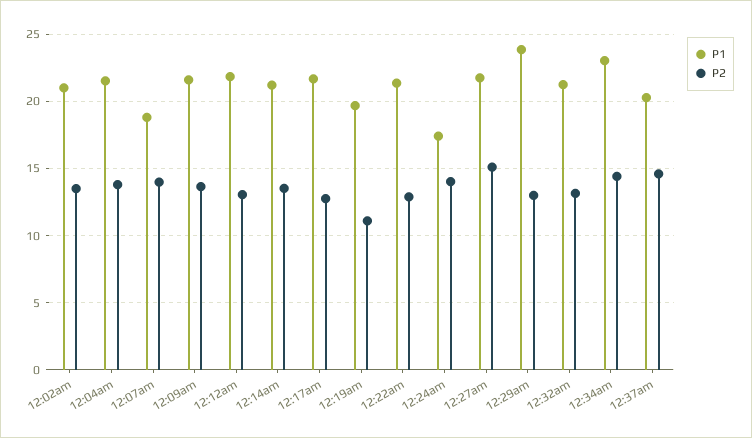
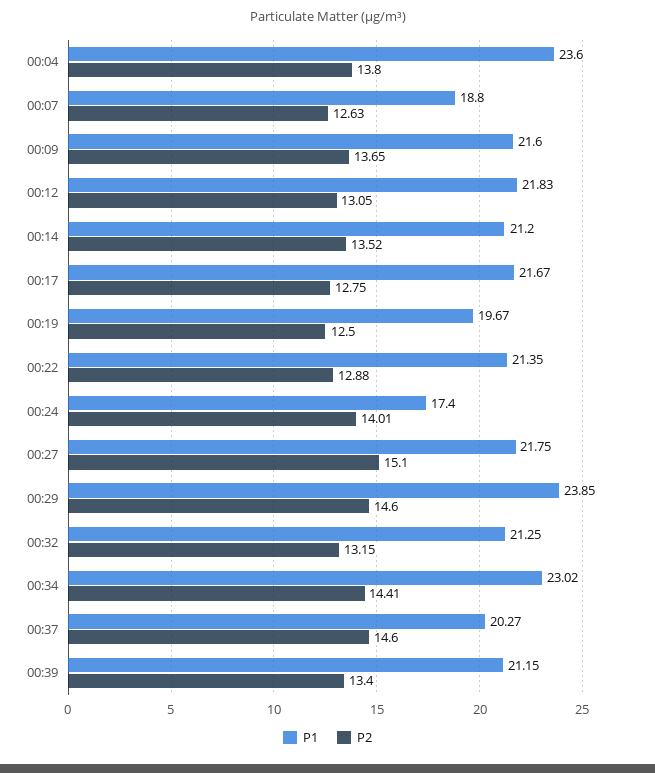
P1, 12:02am: 21 -> none
P2, 12:02am: 13.5 -> none
P1, 12:04am: 21.5 -> 23.6
P2, 12:07am: 14 -> 12.63
P2, 12:19am: 11 -> 12.5
P2, 12:29am: 13 -> 14.6
P1, 00:39: none -> 21.15
P2, 00:39: none -> 13.4

